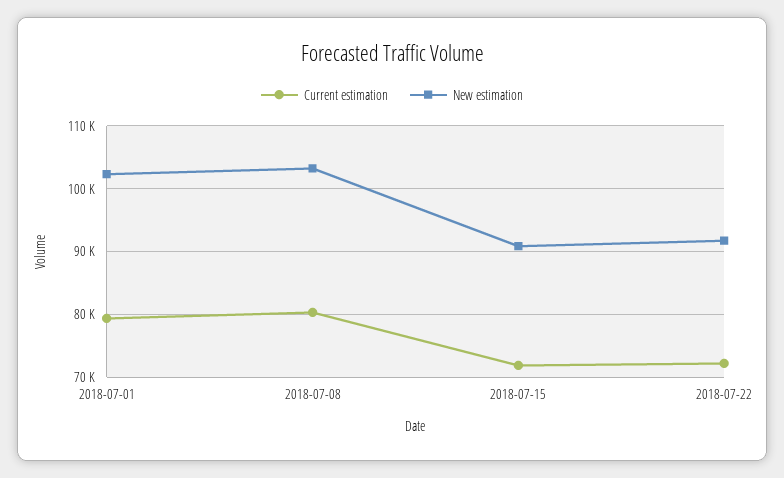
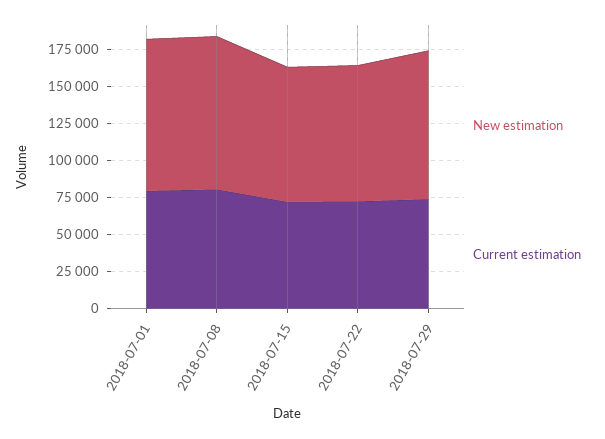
New estimation, 2018-07-29: none -> 100000
Current estimation, 2018-07-29: none -> 75000

